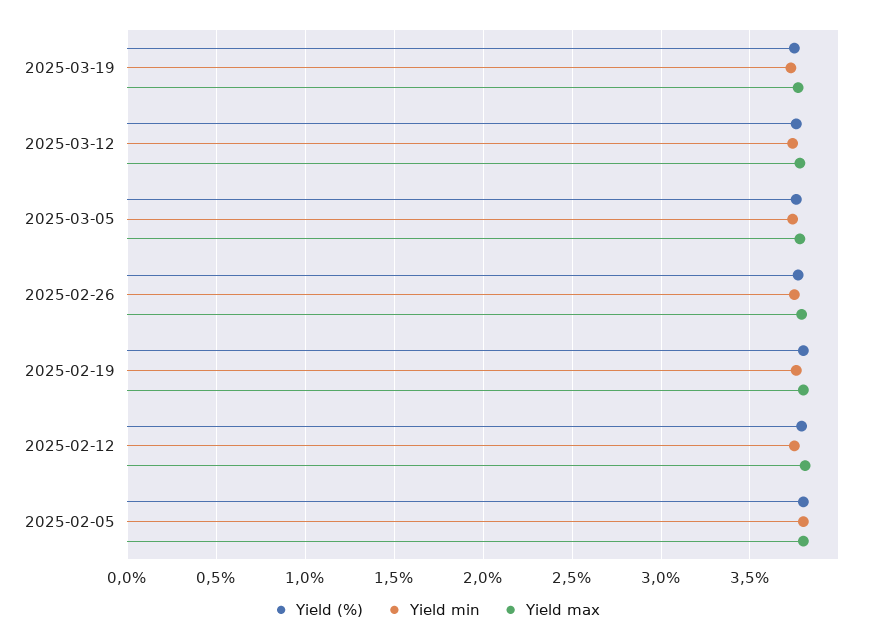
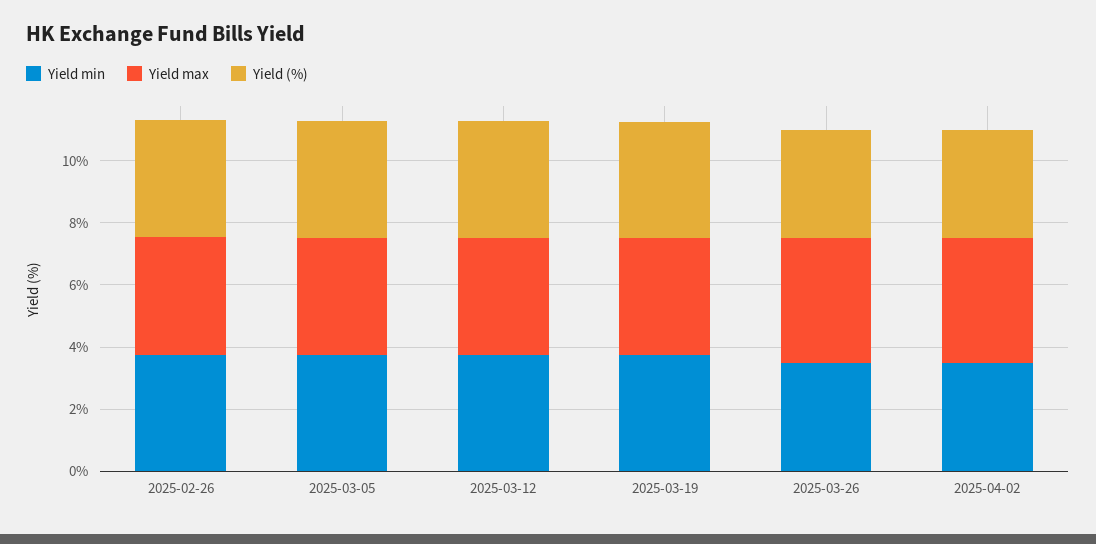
Yield (%), 2025-02-19: 3.8 -> none
Yield min, 2025-02-19: 3.75 -> none
Yield max, 2025-02-19: 3.8 -> none
Yield (%), 2025-02-12: 3.8 -> none
Yield min, 2025-02-12: 3.75 -> none
Yield max, 2025-02-12: 3.8 -> none
Yield (%), 2025-02-05: 3.8 -> none
Yield min, 2025-02-05: 3.8 -> none
Yield max, 2025-02-05: 3.8 -> none
Yield min, 2025-03-26: none -> 3.5
Yield max, 2025-03-26: none -> 4
Yield (%), 2025-03-26: none -> 3.5
Yield min, 2025-04-02: none -> 3.5
Yield max, 2025-04-02: none -> 4
Yield (%), 2025-04-02: none -> 3.5

